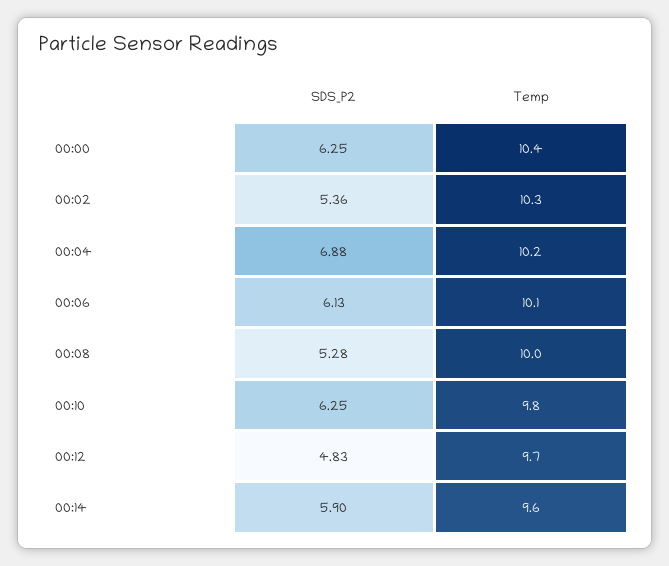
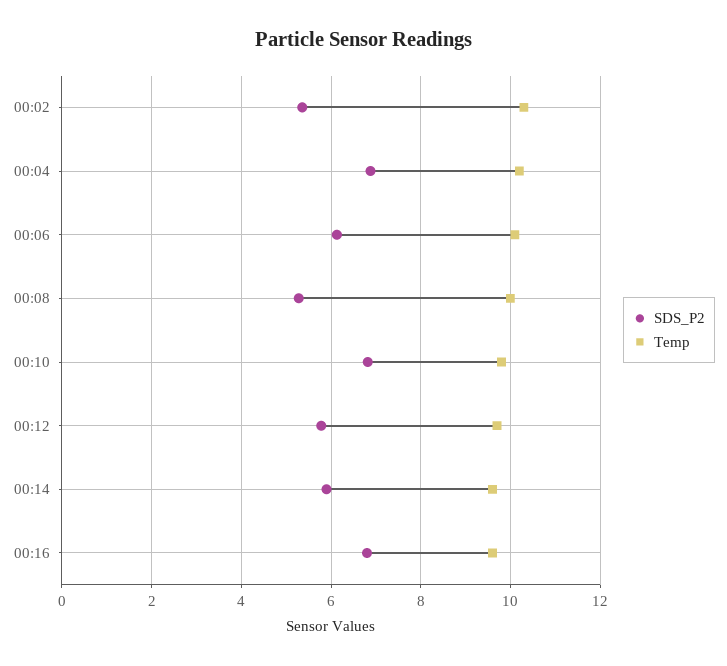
SDS_P2, 00:00: 6.25 -> none
Temp, 00:00: 10.4 -> none
SDS_P2, 00:10: 6.25 -> 6.8
SDS_P2, 00:12: 4.83 -> 5.8
SDS_P2, 00:16: none -> 6.8
Temp, 00:16: none -> 9.6

